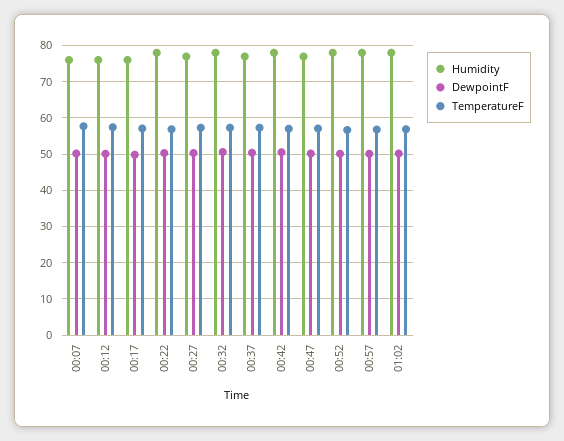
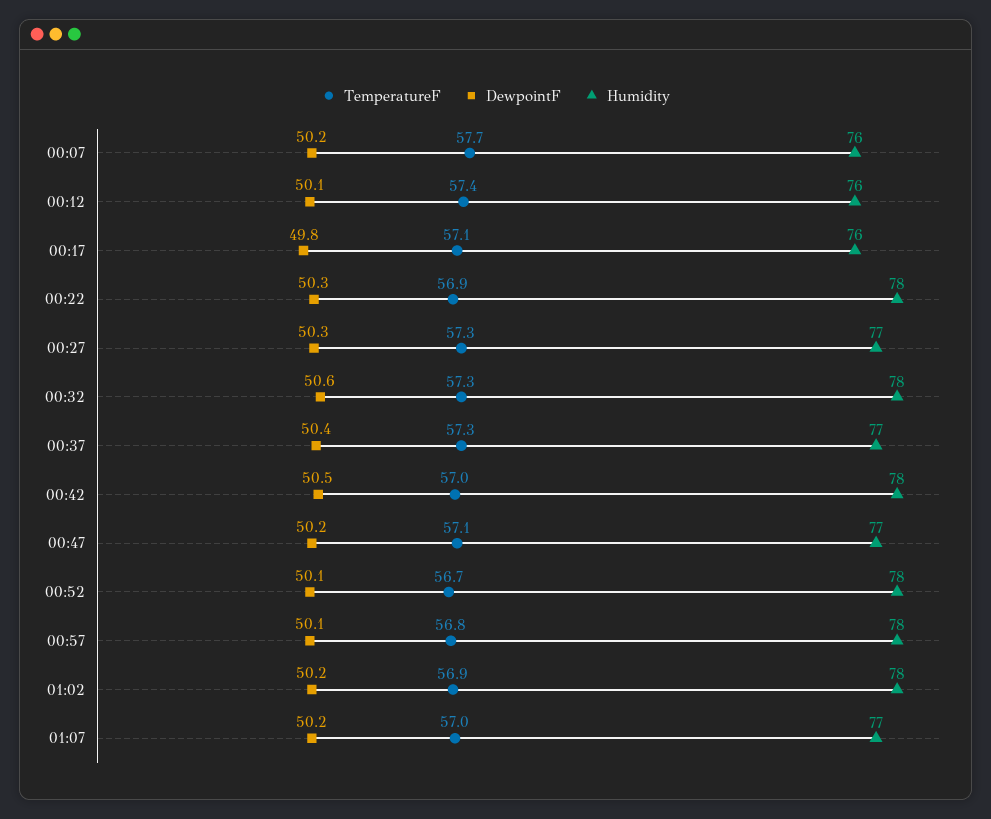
TemperatureF, 01:07: none -> 57
DewpointF, 01:07: none -> 50.2
Humidity, 01:07: none -> 77

